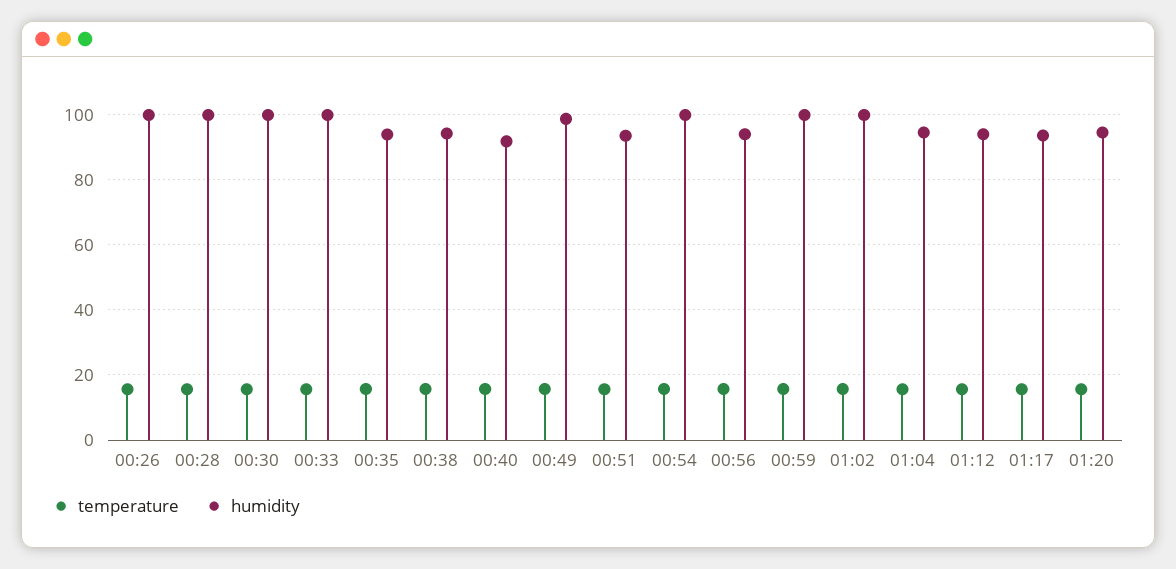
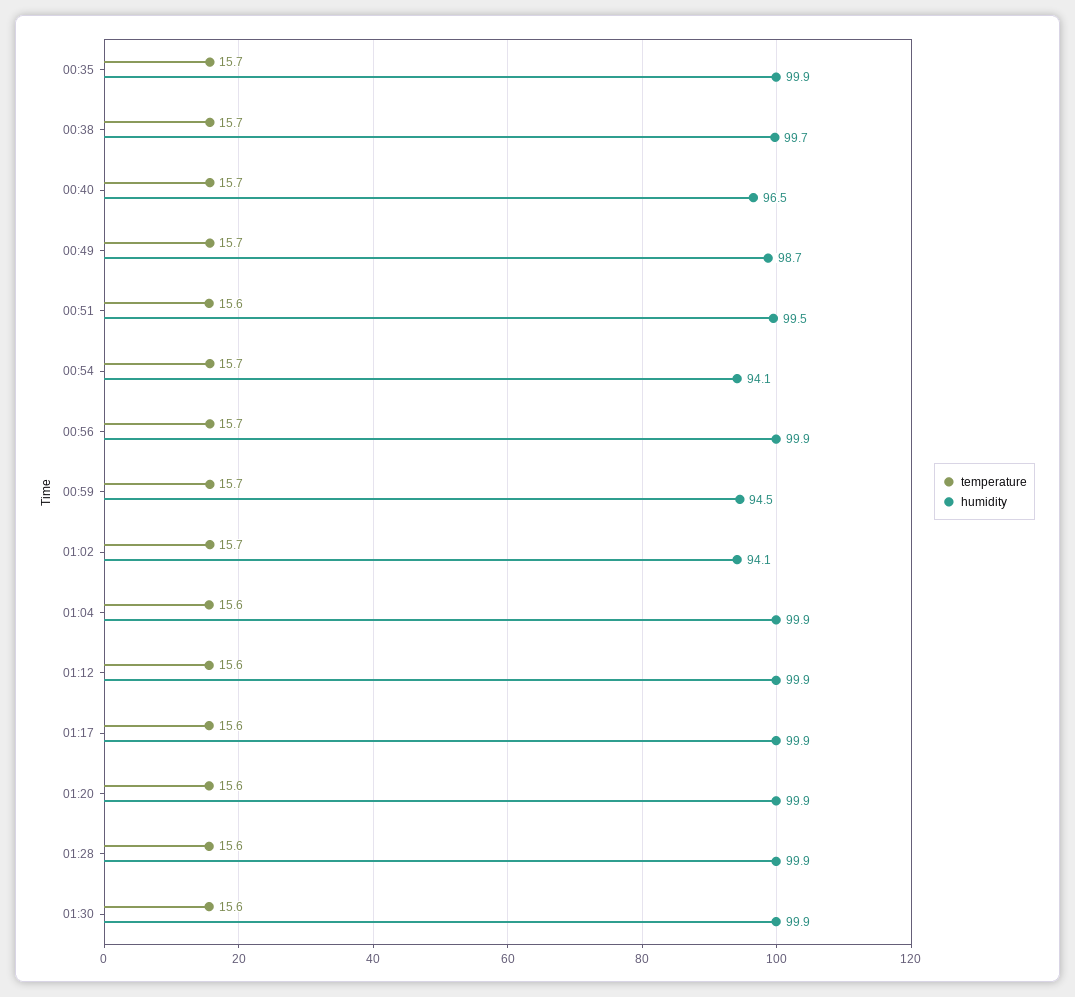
temperature, 00:26: 16 -> none
humidity, 00:26: 100 -> none
temperature, 00:28: 16 -> none
humidity, 00:28: 100 -> none
temperature, 00:30: 16 -> none
humidity, 00:30: 100 -> none
temperature, 00:33: 16 -> none
humidity, 00:33: 100 -> none
humidity, 00:35: 94 -> 99.9
humidity, 00:38: 94 -> 99.7
humidity, 00:40: 92 -> 96.5
humidity, 00:51: 94 -> 99.5
humidity, 00:54: 100 -> 94.1
humidity, 00:56: 94 -> 99.9
humidity, 00:59: 100 -> 94.5
humidity, 01:02: 100 -> 94.1
humidity, 01:04: 94 -> 99.9
humidity, 01:12: 94 -> 99.9
humidity, 01:17: 94 -> 99.9
humidity, 01:20: 94 -> 99.9
temperature, 01:28: none -> 15.6
humidity, 01:28: none -> 99.9
temperature, 01:30: none -> 15.6
humidity, 01:30: none -> 99.9

